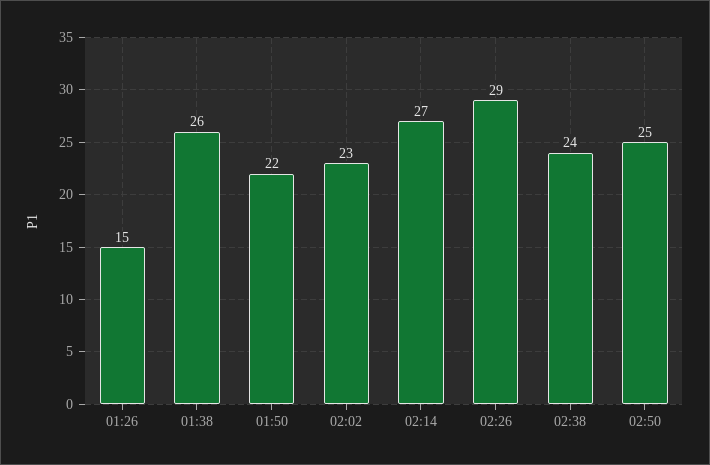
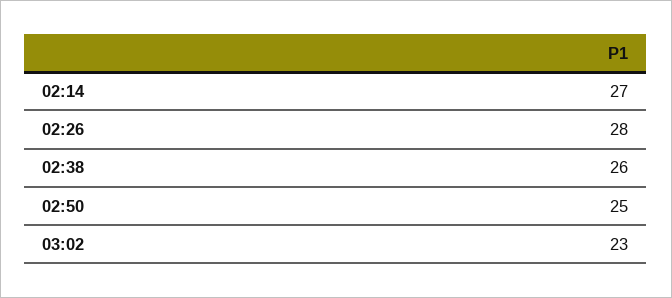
01:26: 15 -> none
01:38: 26 -> none
01:50: 22 -> none
02:02: 23 -> none
02:26: 29 -> 28
02:38: 24 -> 26
03:02: none -> 23

